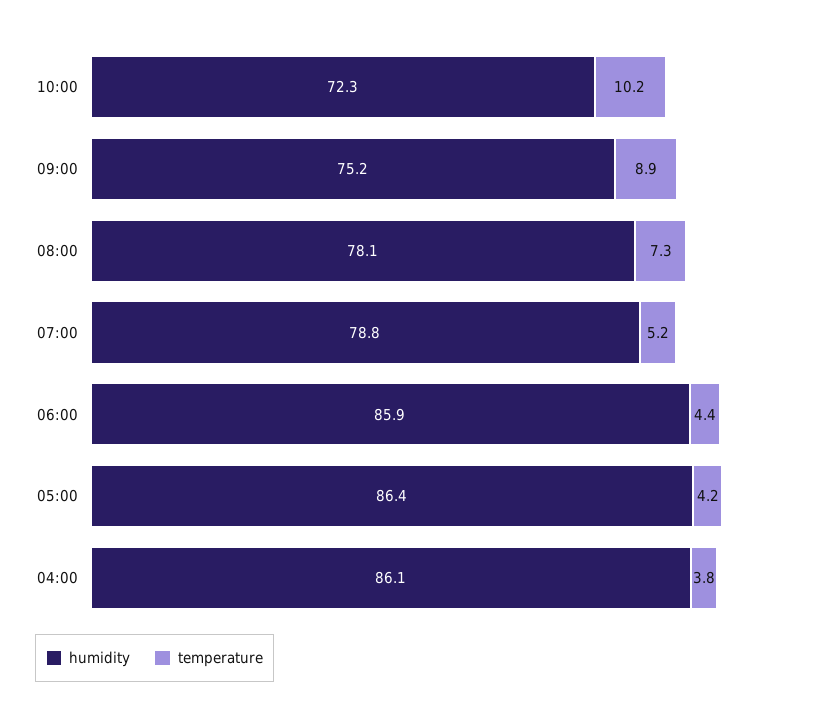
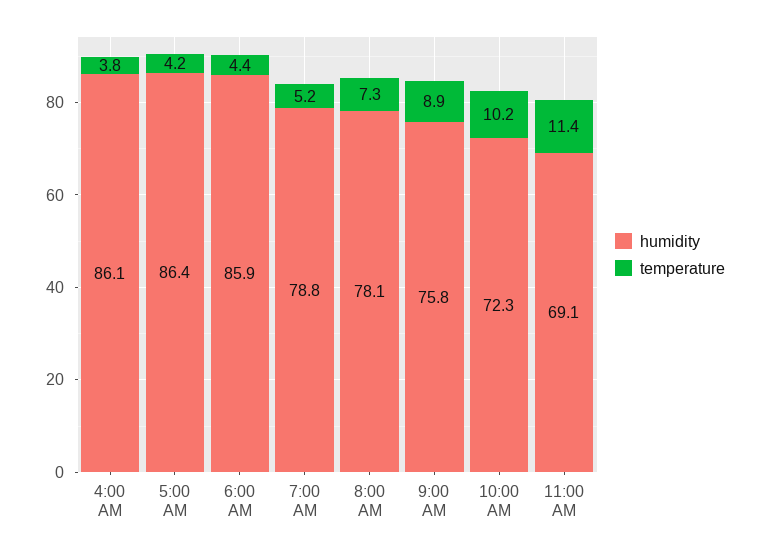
humidity, 09:00: 75.2 -> 75.8
humidity, 11:00 AM: none -> 69.1
temperature, 11:00 AM: none -> 11.4

